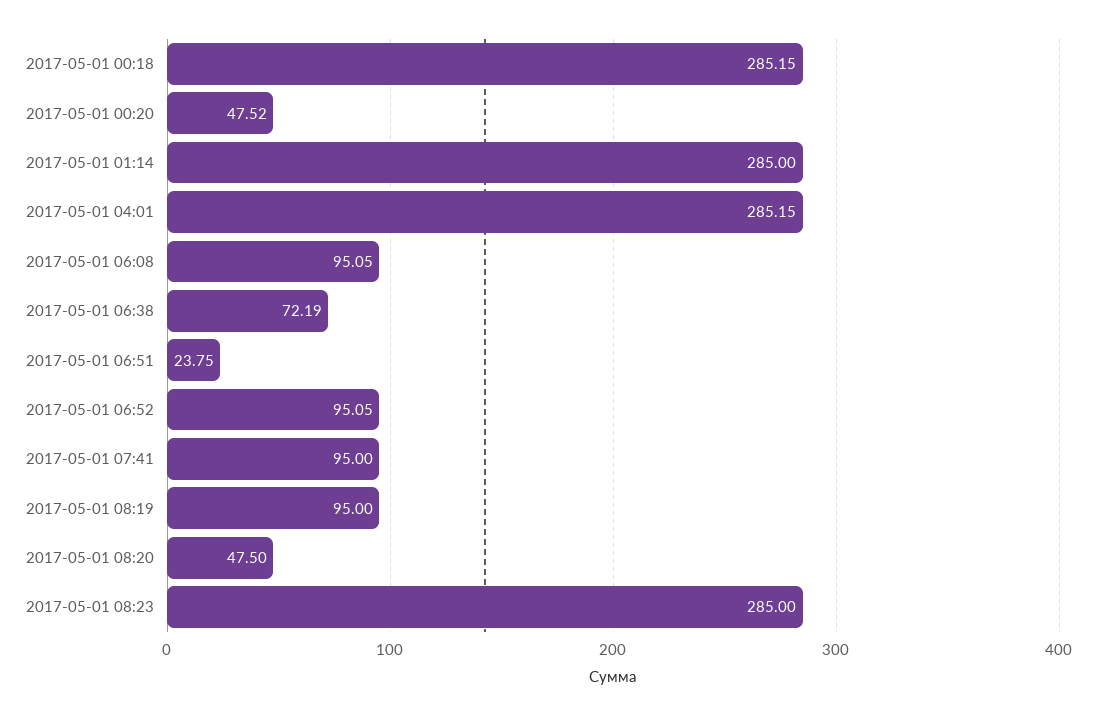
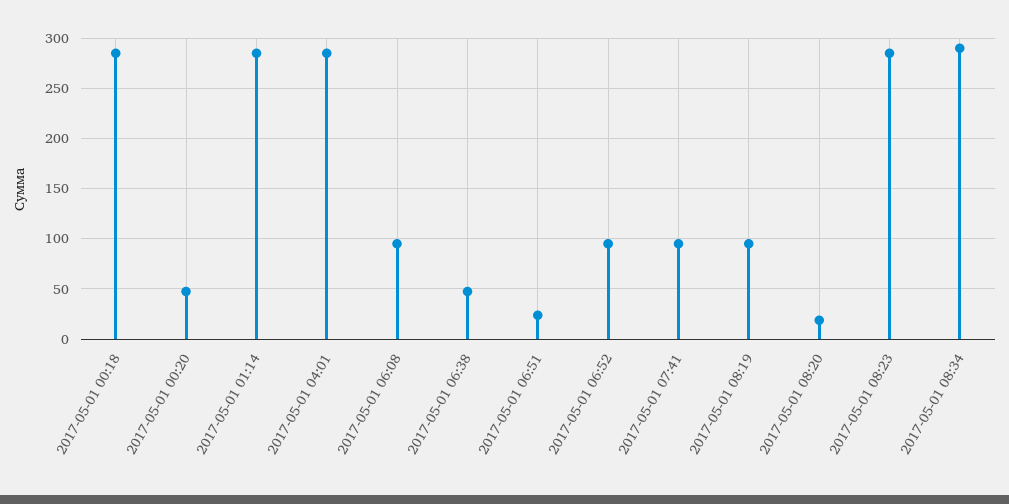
2017-05-01 06:38: 72.19 -> 50
2017-05-01 08:20: 47.5 -> 20
2017-05-01 08:34: none -> 290

